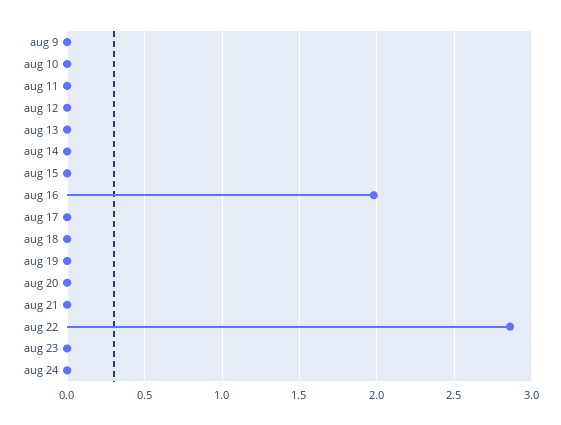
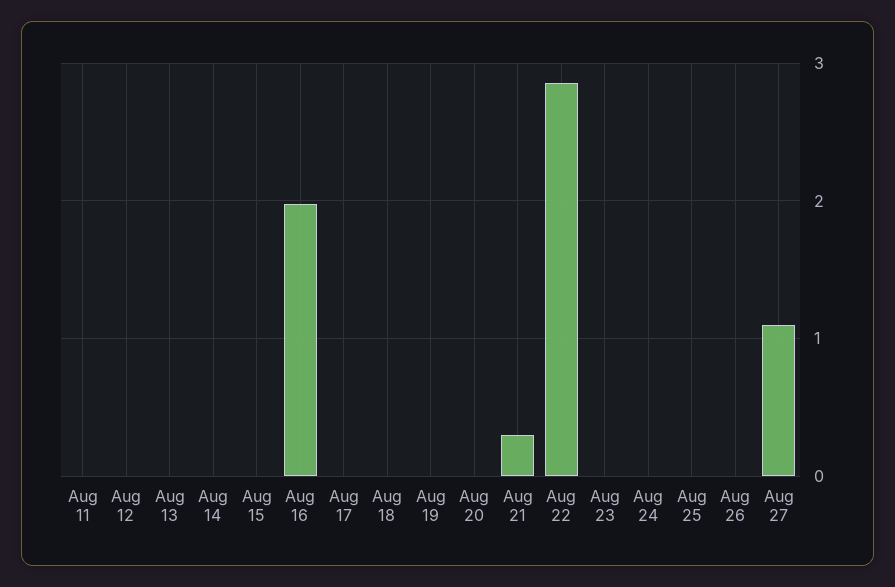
aug 9: 0 -> none
aug 10: 0 -> none
aug 21: 0 -> 0.3
Aug 25: none -> 0
Aug 26: none -> 0
Aug 27: none -> 1.1

